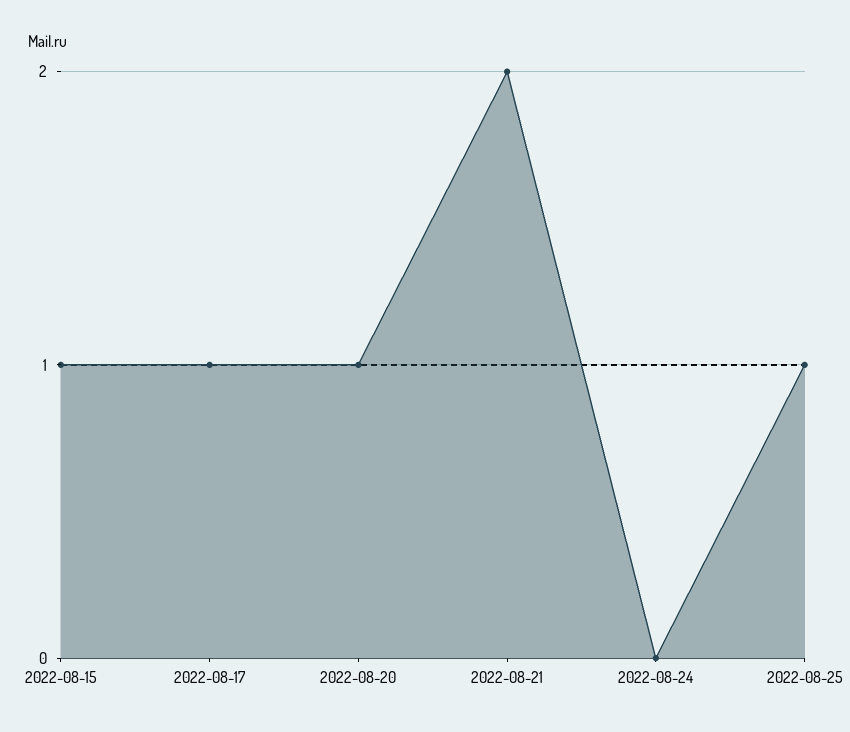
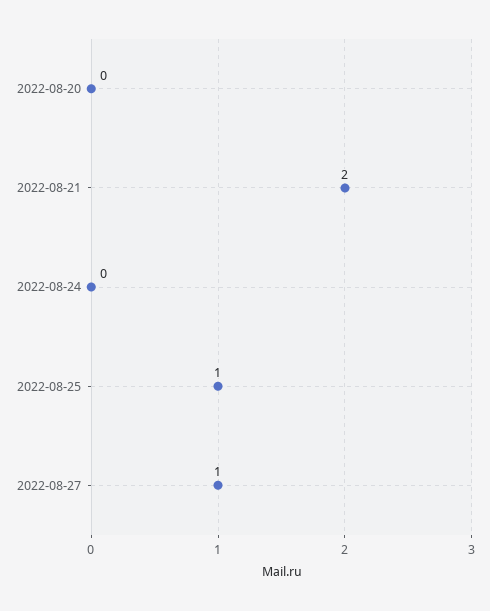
2022-08-15: 1 -> none
2022-08-17: 1 -> none
2022-08-20: 1 -> 0
2022-08-27: none -> 1

